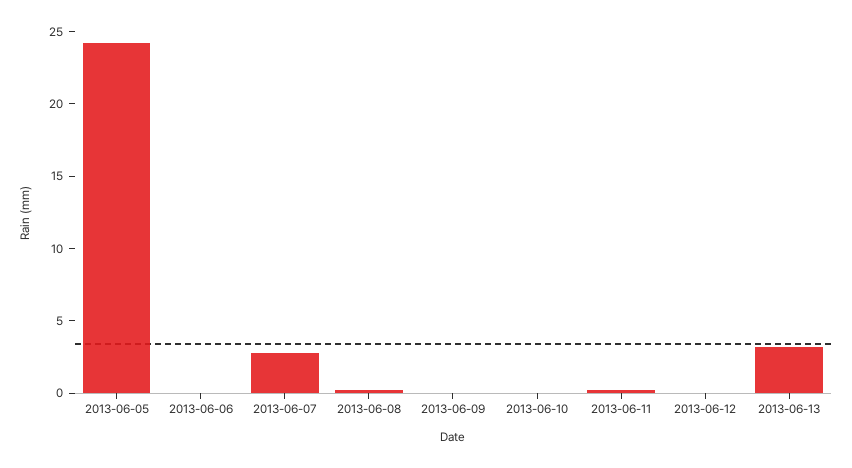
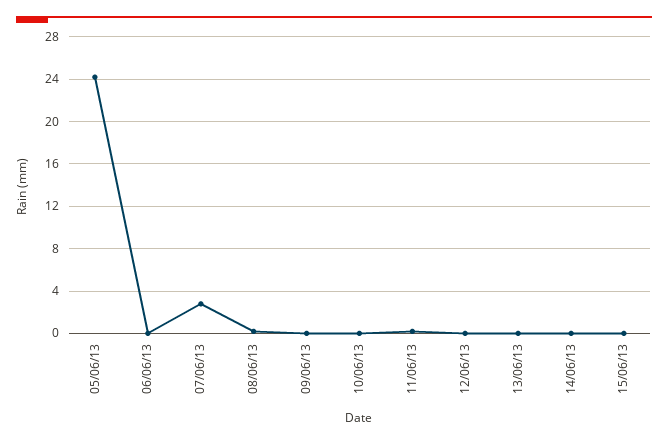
2013-06-13: 3 -> 0
14/06/13: none -> 0
15/06/13: none -> 0

